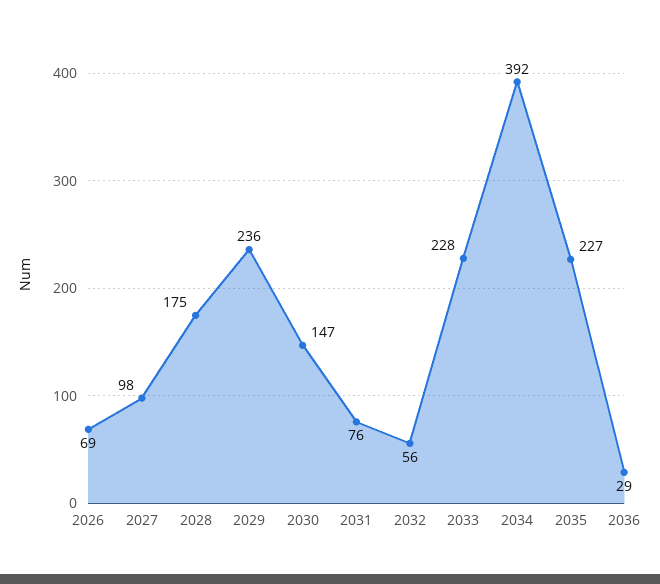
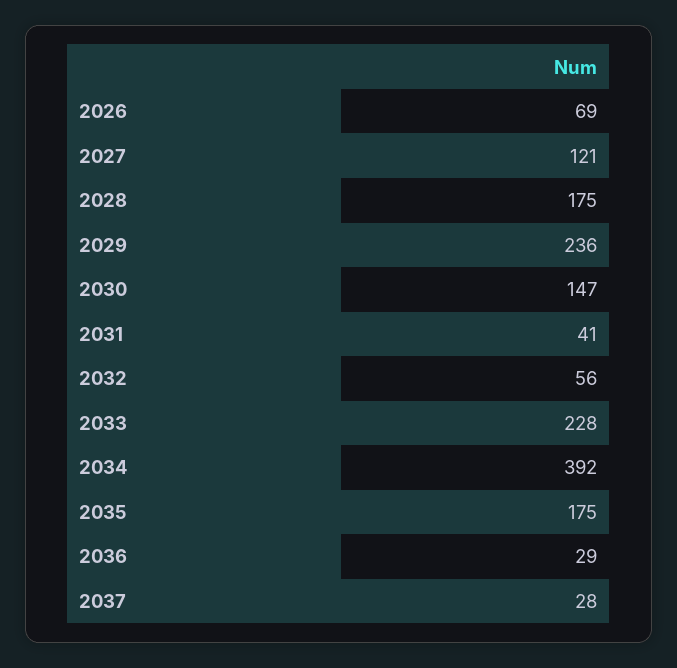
2027: 98 -> 121
2031: 76 -> 41
2035: 227 -> 175
2037: none -> 28

